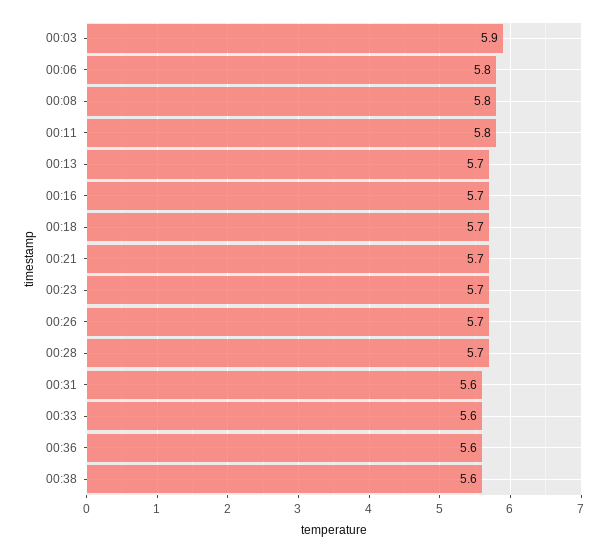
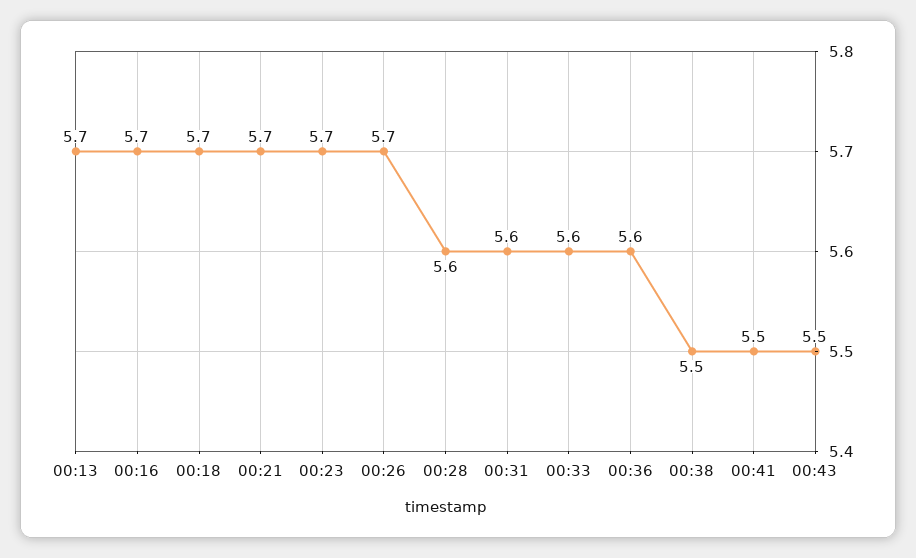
00:03: 5.9 -> none
00:06: 5.8 -> none
00:08: 5.8 -> none
00:11: 5.8 -> none
00:28: 5.7 -> 5.6
00:38: 5.6 -> 5.5
00:41: none -> 5.5
00:43: none -> 5.5

